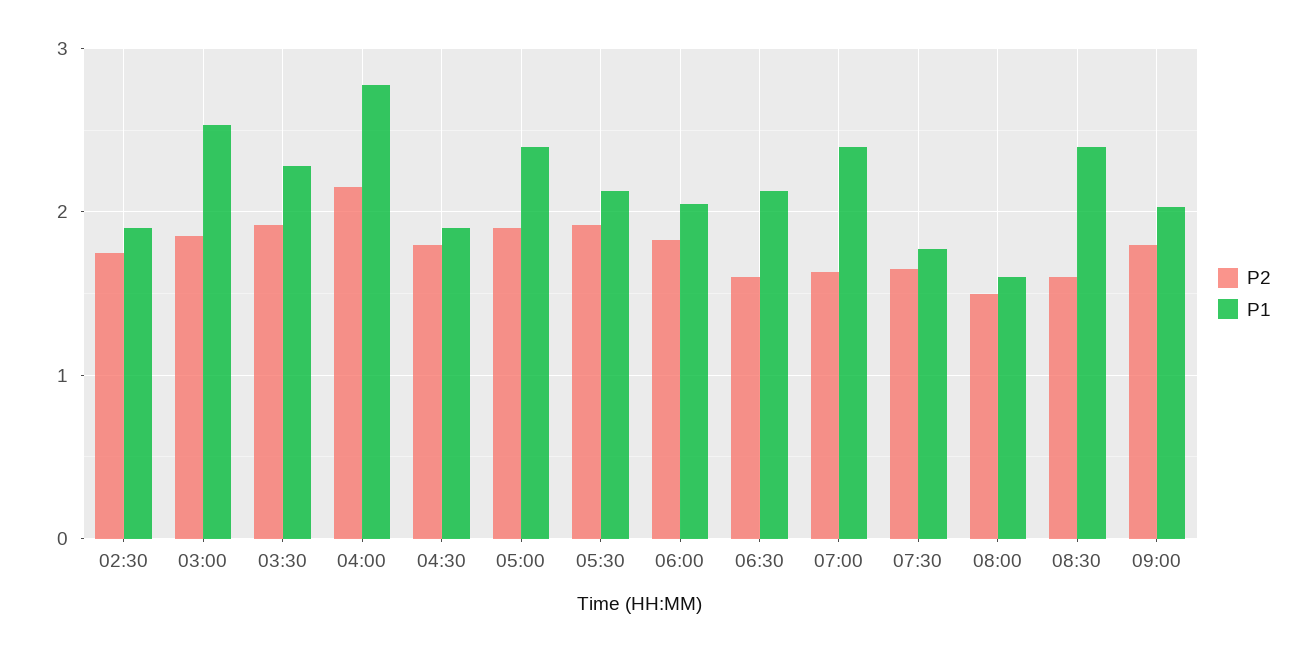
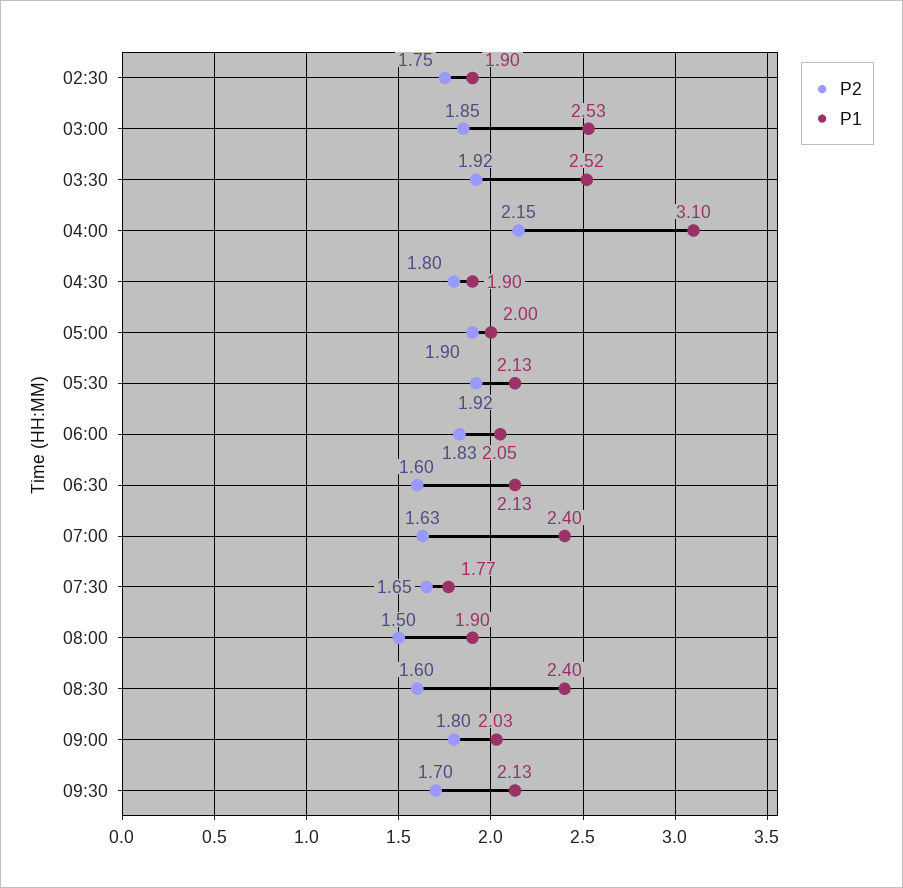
P1, 03:30: 2.3 -> 2.52
P1, 04:00: 2.8 -> 3.1
P1, 05:00: 2.4 -> 2
P1, 08:00: 1.6 -> 1.9
P2, 09:30: none -> 1.7
P1, 09:30: none -> 2.13

